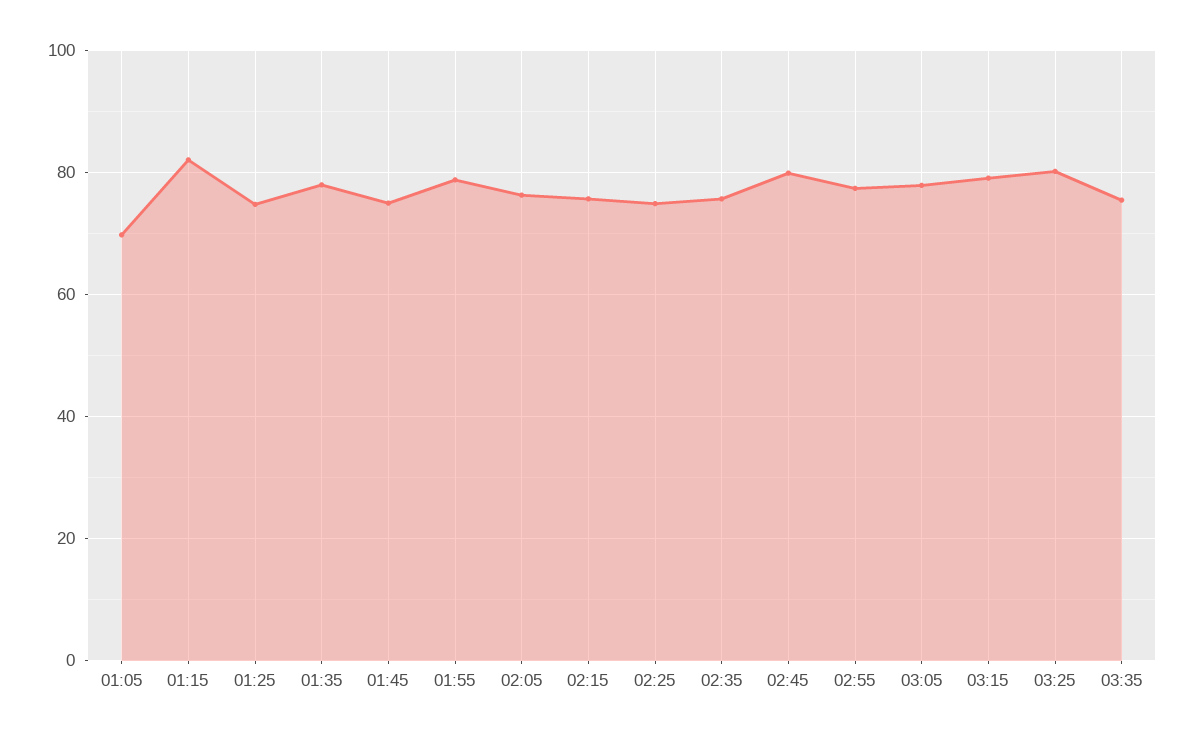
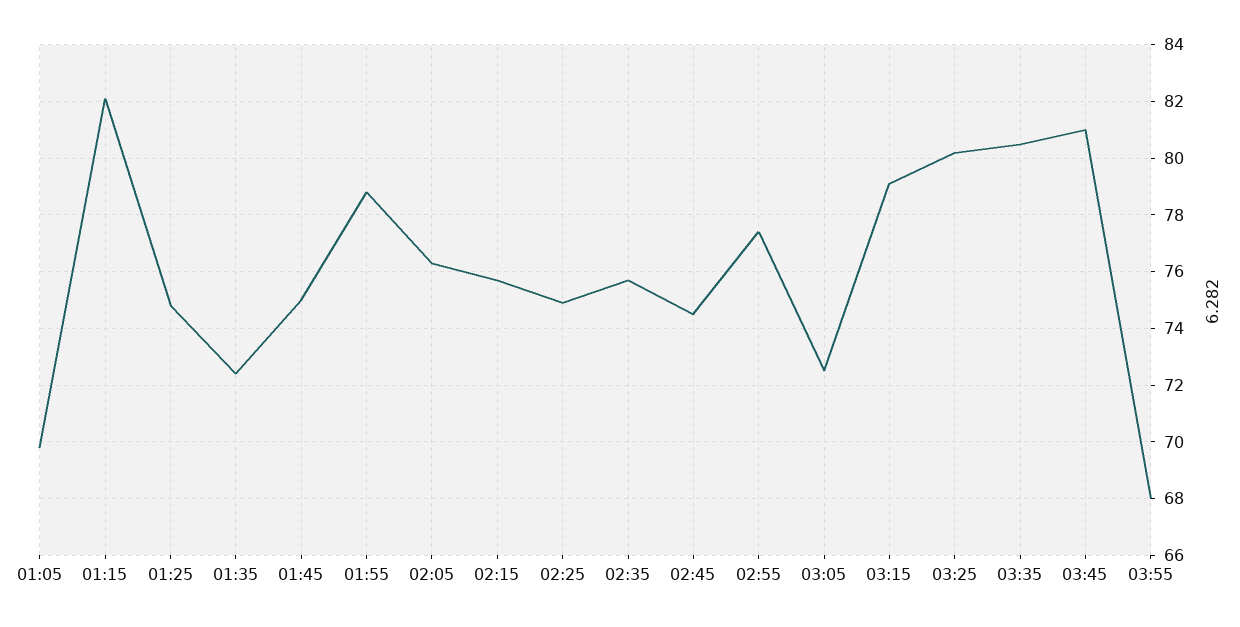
01:35: 78 -> 72.5
02:45: 80 -> 74.5
03:05: 78 -> 72.5
03:35: 76 -> 80.5
03:45: none -> 81
03:55: none -> 68

